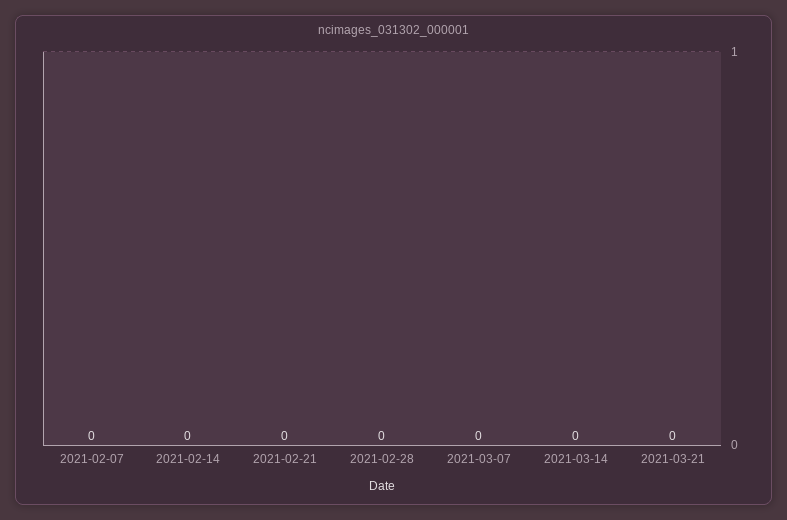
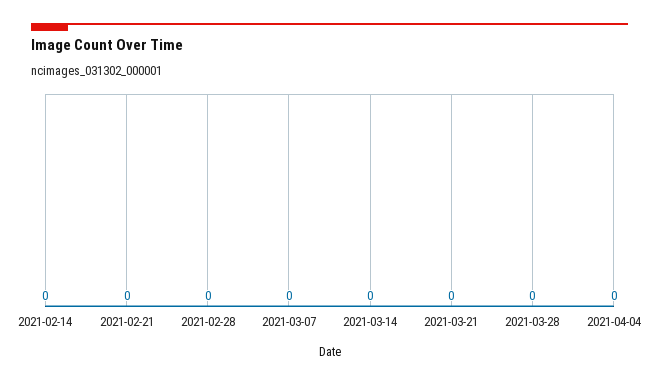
2021-02-07: 0 -> none
2021-03-28: none -> 0
2021-04-04: none -> 0

